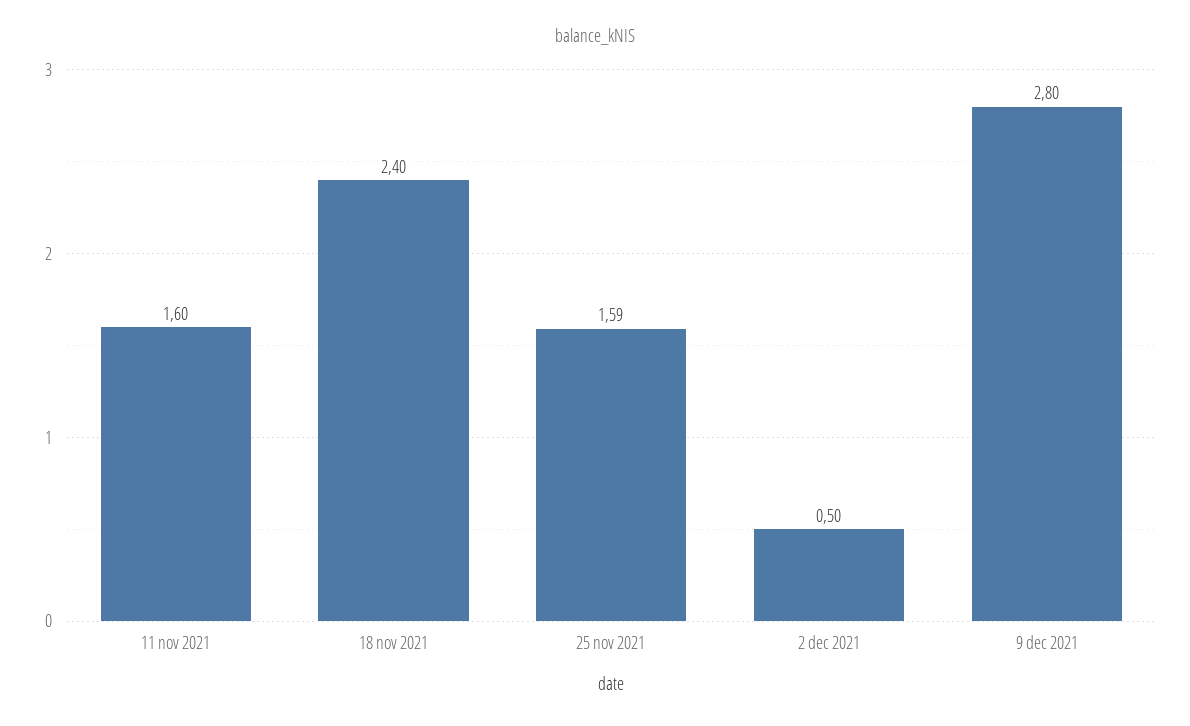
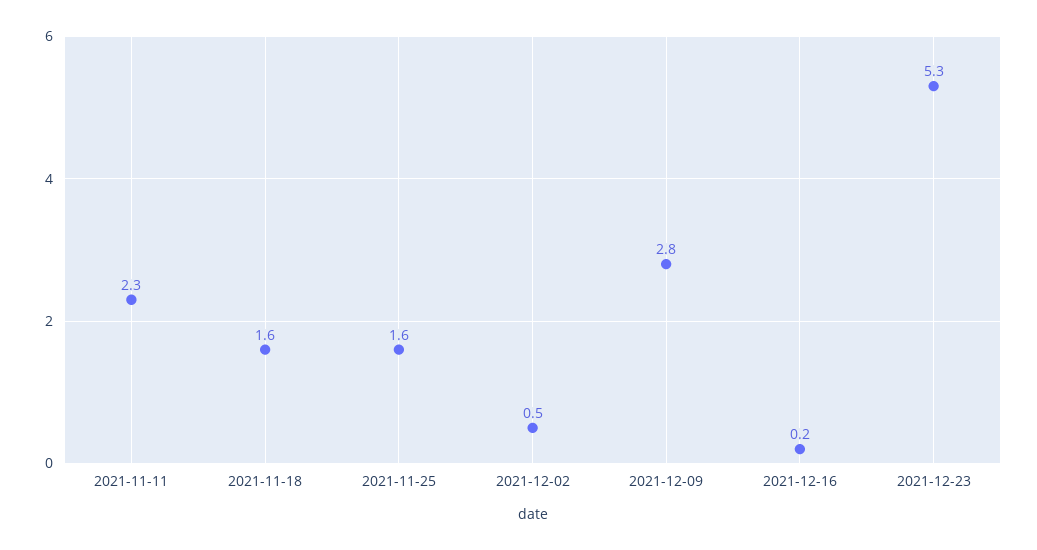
11 nov 2021: 1.6 -> 2.3
18 nov 2021: 2.4 -> 1.6
2021-12-16: none -> 0.2
2021-12-23: none -> 5.3

